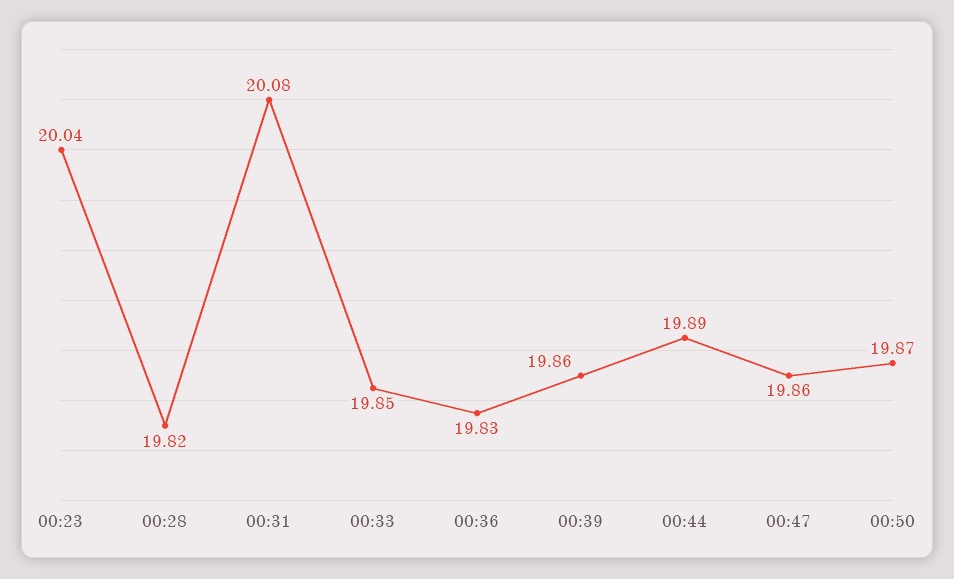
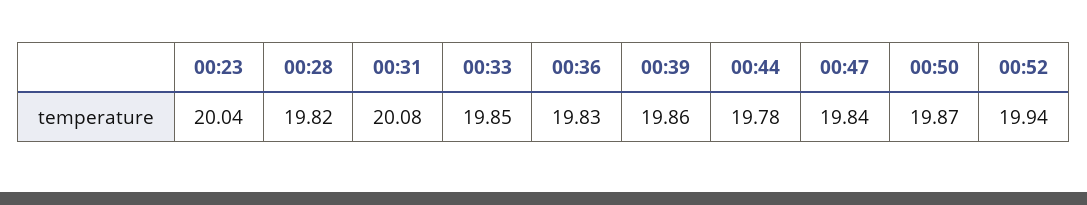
00:44: 19.89 -> 19.78
00:47: 19.86 -> 19.84
00:52: none -> 19.94

